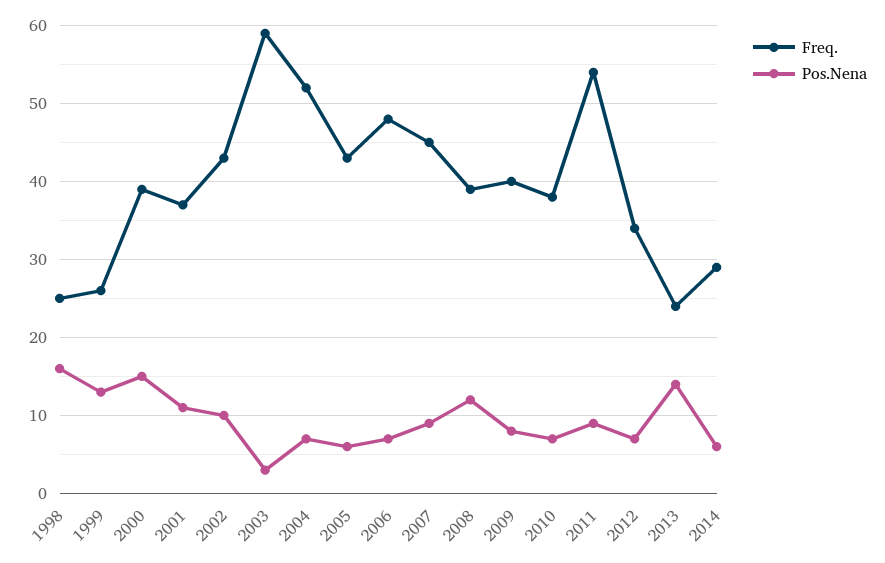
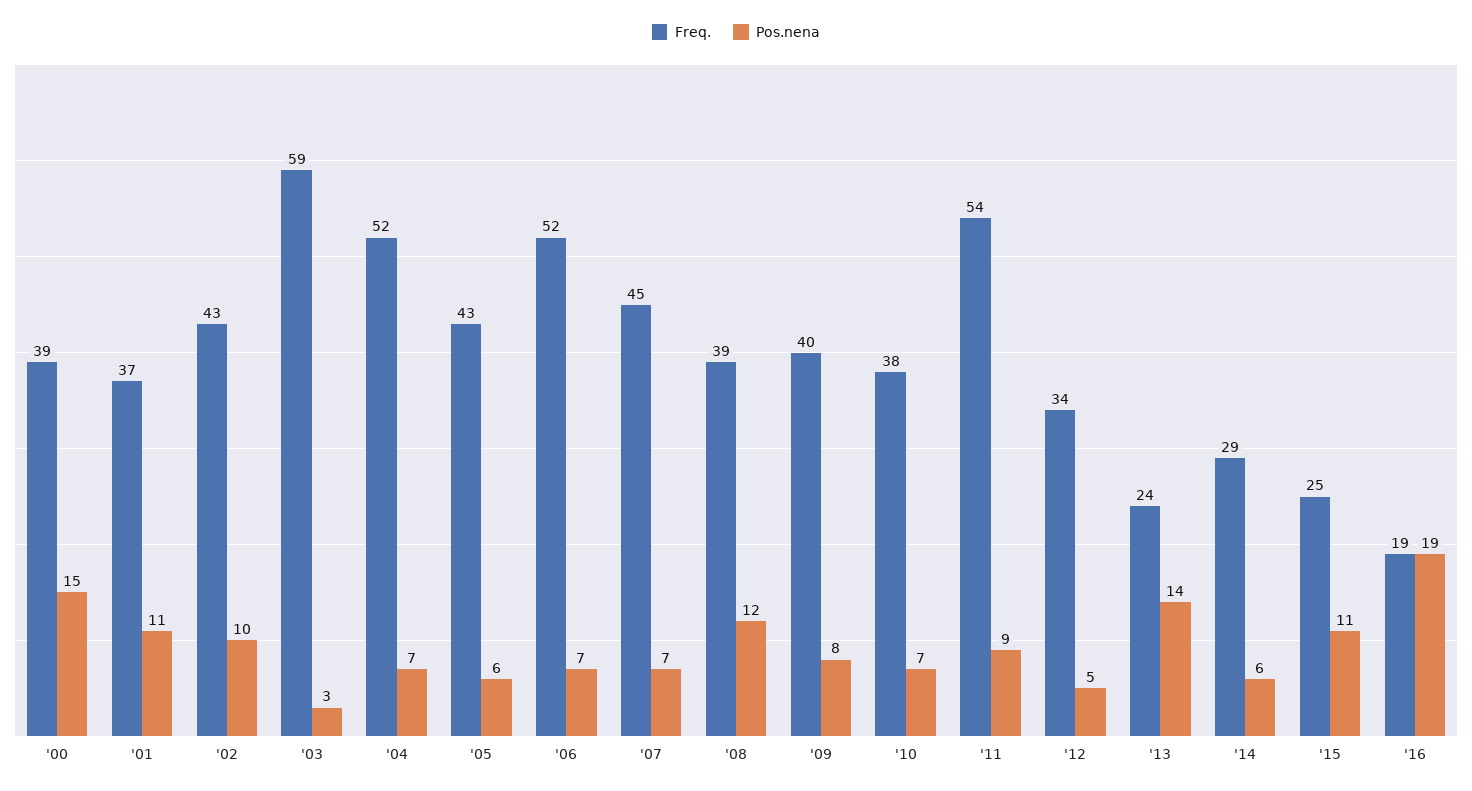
Freq., 1998: 25 -> none
Pos.Nena, 1998: 16 -> none
Freq., 1999: 26 -> none
Pos.Nena, 1999: 13 -> none
Freq., 2006: 48 -> 52
Pos.Nena, 2007: 9 -> 7
Pos.Nena, 2012: 7 -> 5
Freq., '15: none -> 25
Pos.Nena, '15: none -> 11
Freq., '16: none -> 19
Pos.Nena, '16: none -> 19

